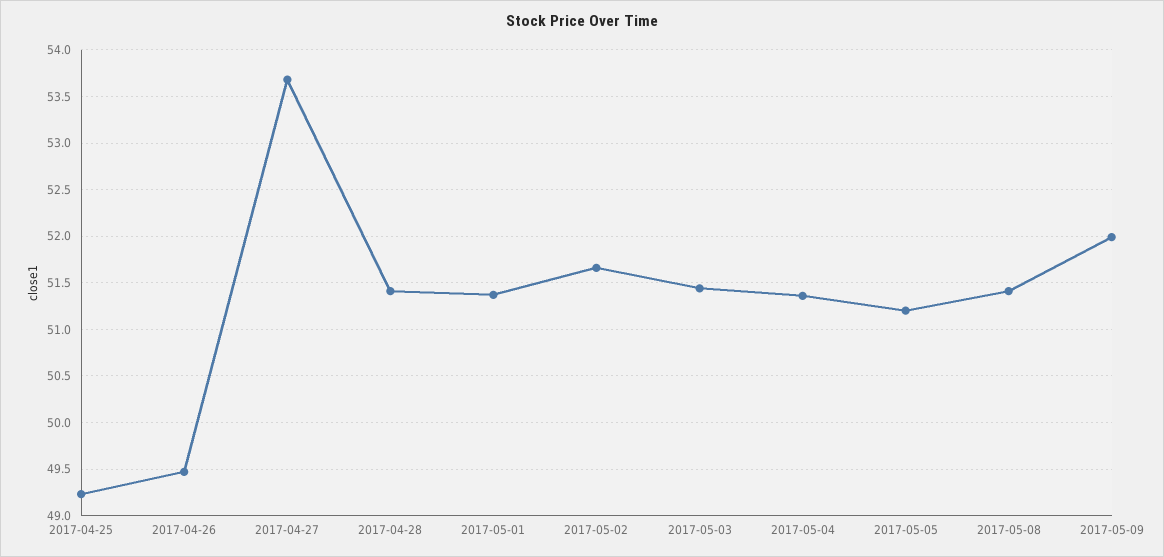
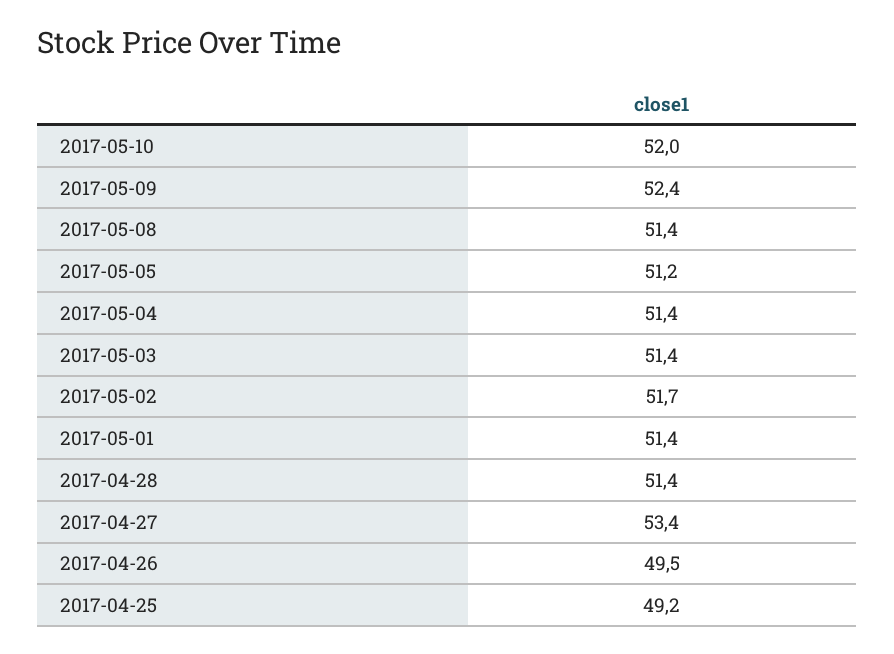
2017-04-27: 53.7 -> 53.4
2017-05-09: 52 -> 52.4
2017-05-10: none -> 52

